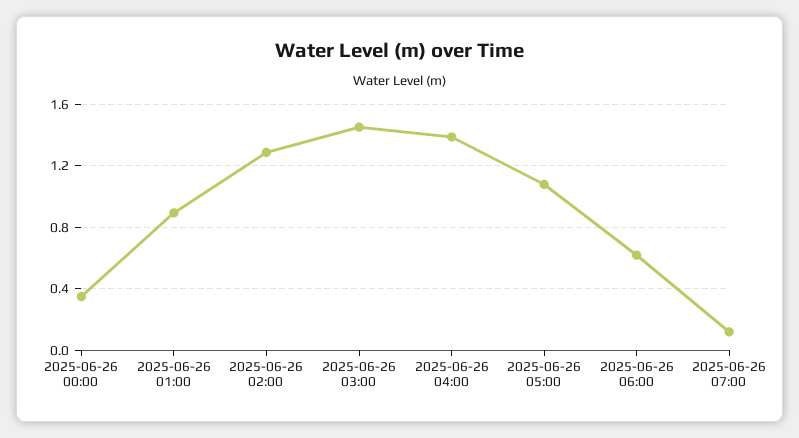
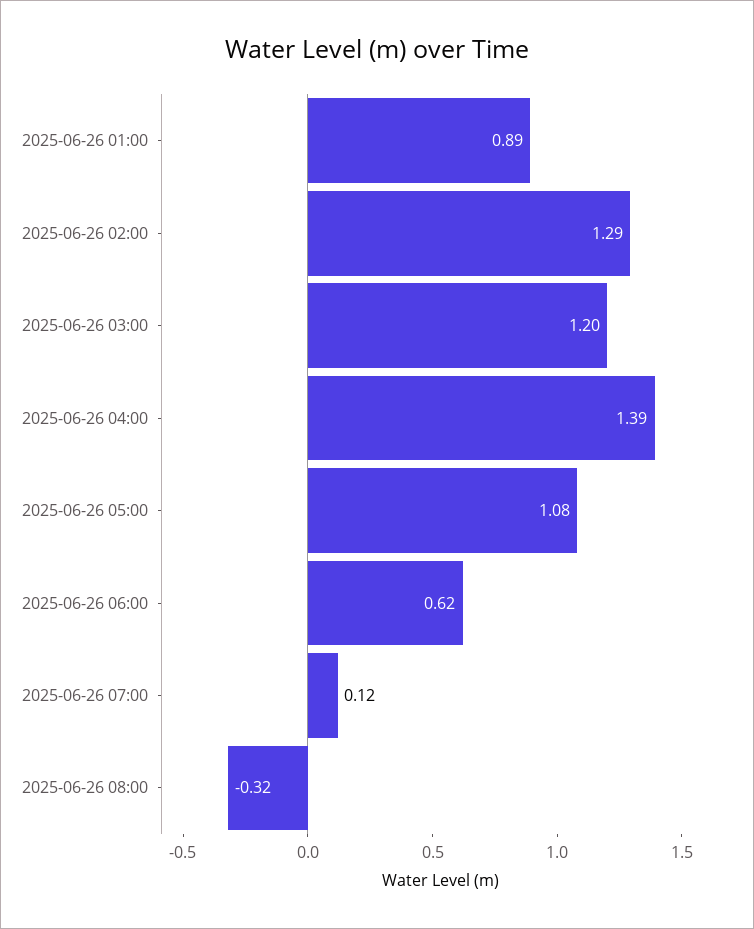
2025-06-26 00:00: 0.35 -> none
2025-06-26 03:00: 1.45 -> 1.2
2025-06-26 08:00: none -> -0.32

